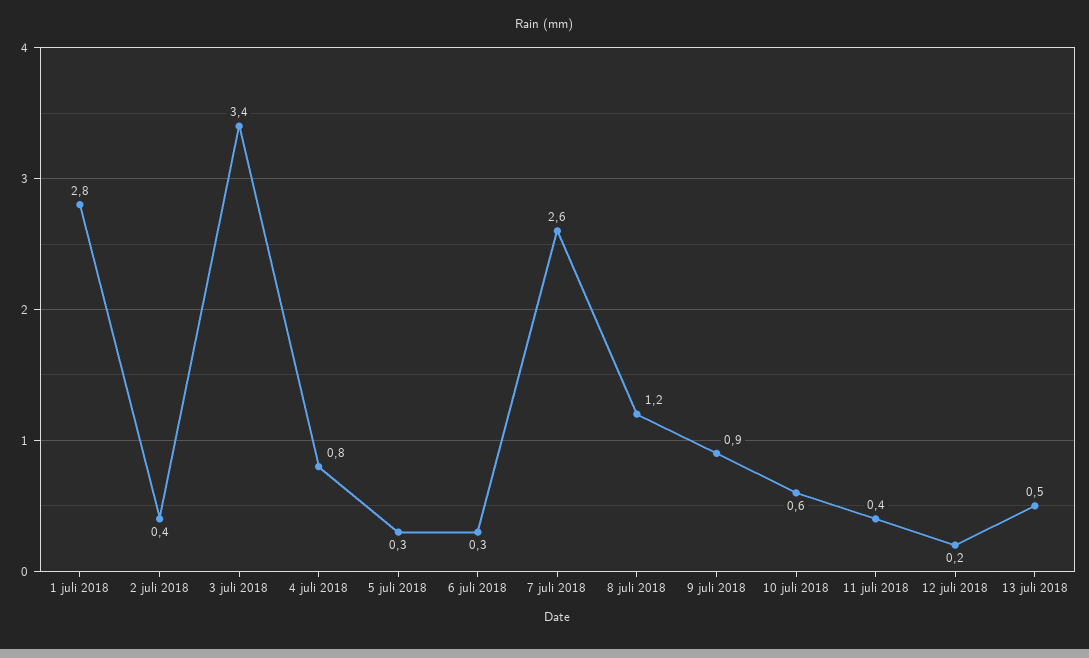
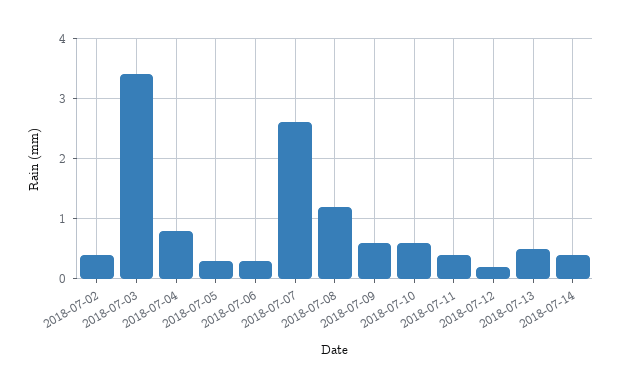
1 juli 2018: 2.8 -> none
9 juli 2018: 0.9 -> 0.6
2018-07-14: none -> 0.4

